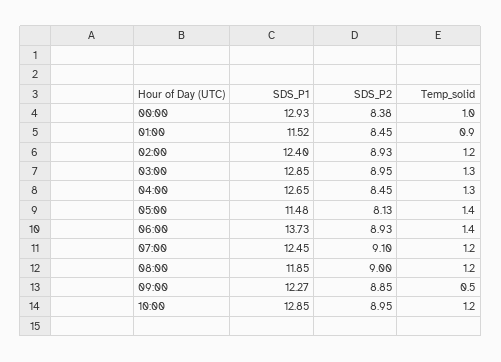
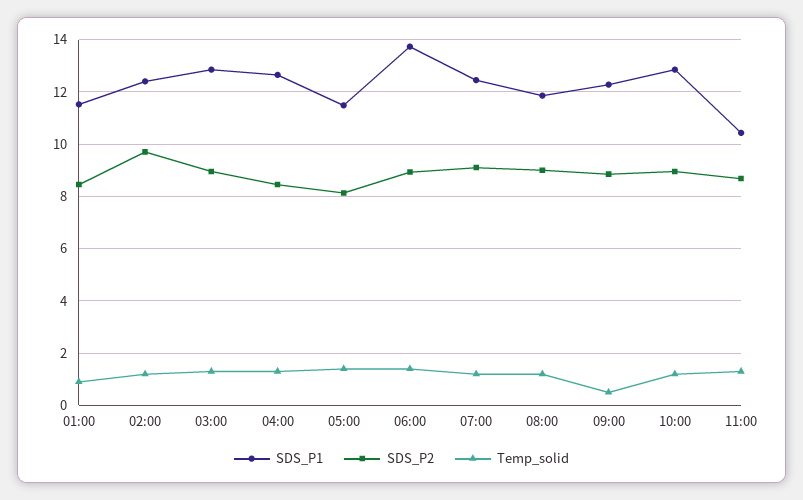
SDS_P1, 00:00: 12.93 -> none
SDS_P2, 00:00: 8.38 -> none
Temp_solid, 00:00: 1 -> none
SDS_P2, 02:00: 8.93 -> 9.75
SDS_P1, 11:00: none -> 10.5
SDS_P2, 11:00: none -> 8.75
Temp_solid, 11:00: none -> 1.25

